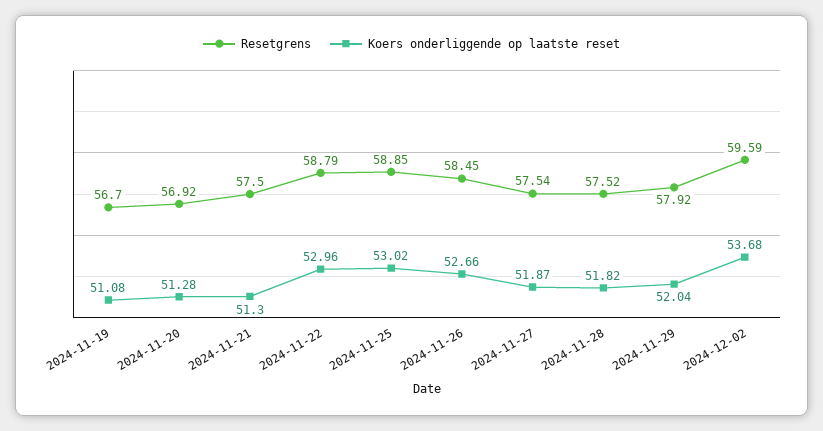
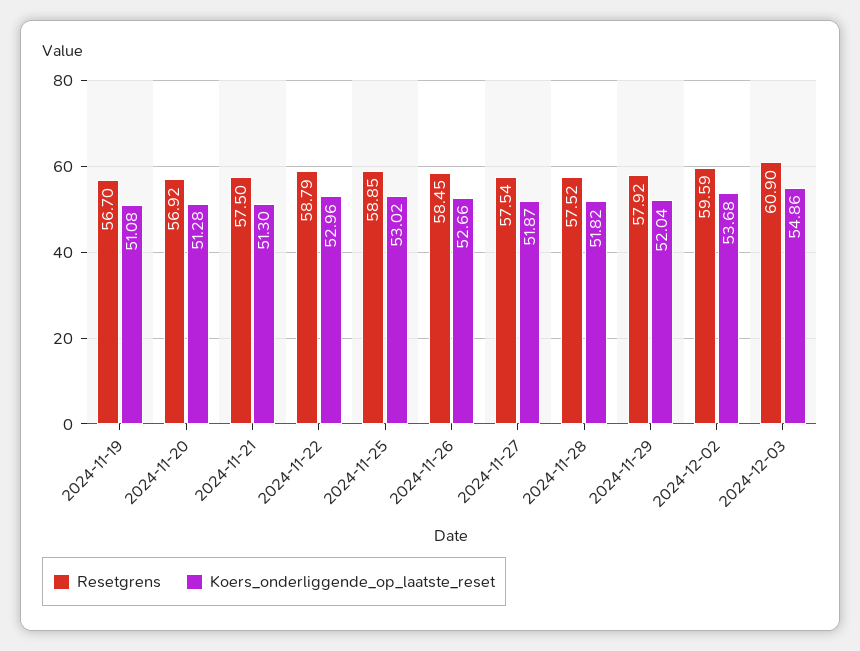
Resetgrens, 2024-12-03: none -> 60.9
Koers onderliggende op laatste reset, 2024-12-03: none -> 54.86

